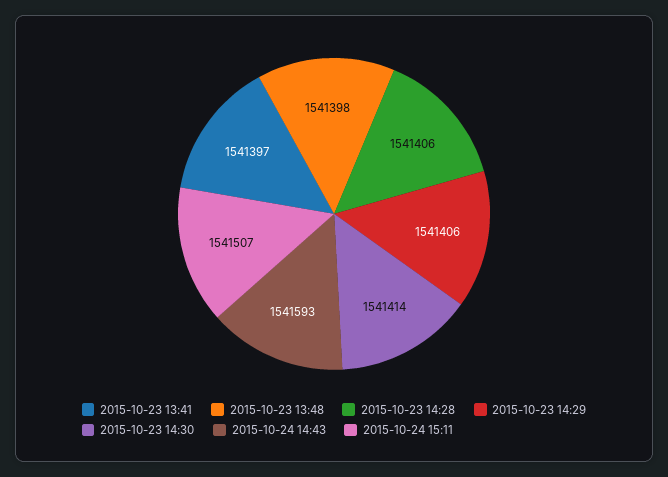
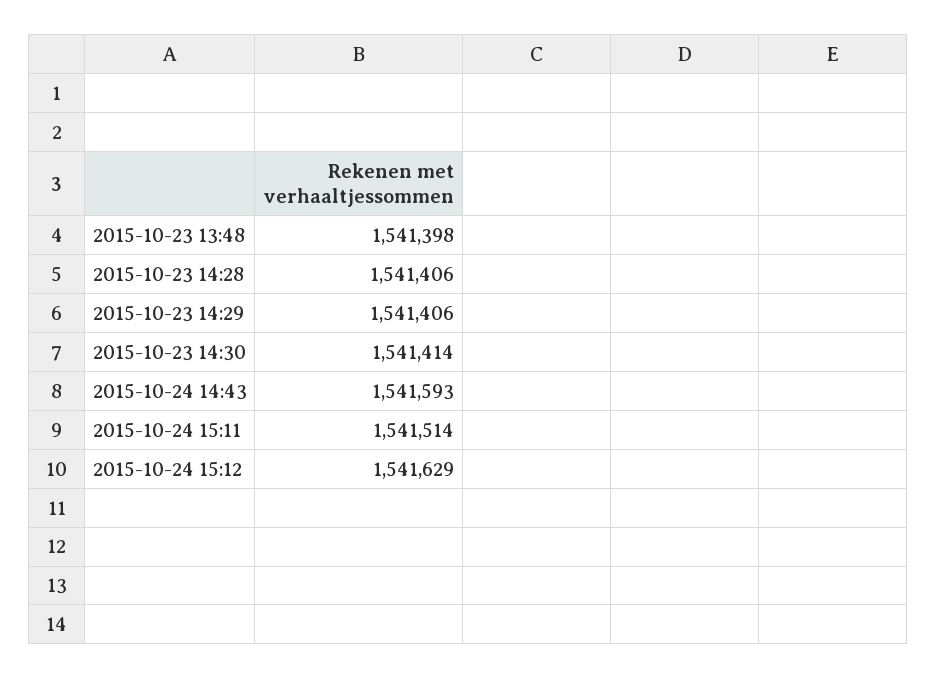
2015-10-23 13:41: 1541397 -> none
2015-10-24 15:11: 1541507 -> 1541514
2015-10-24 15:12: none -> 1541629

